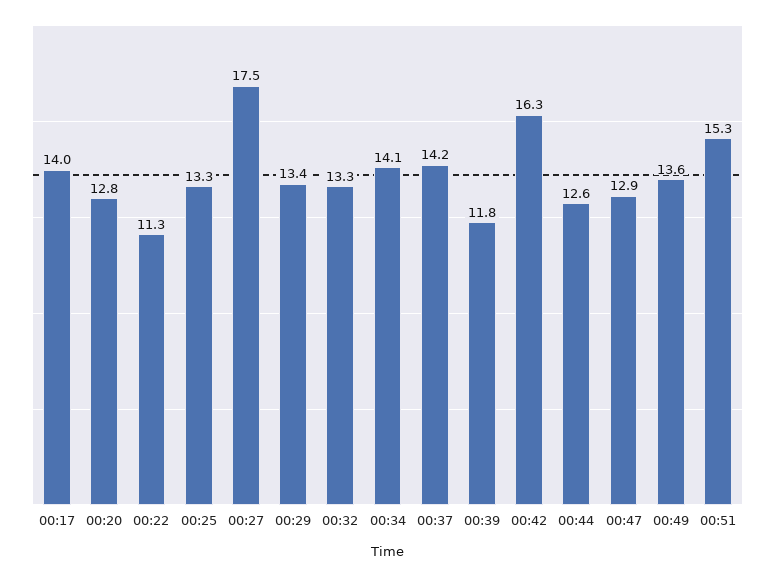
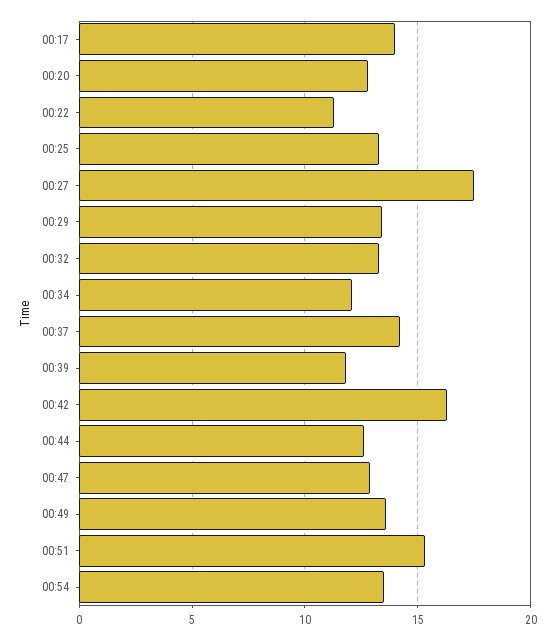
00:34: 14.1 -> 12
00:54: none -> 13.5

